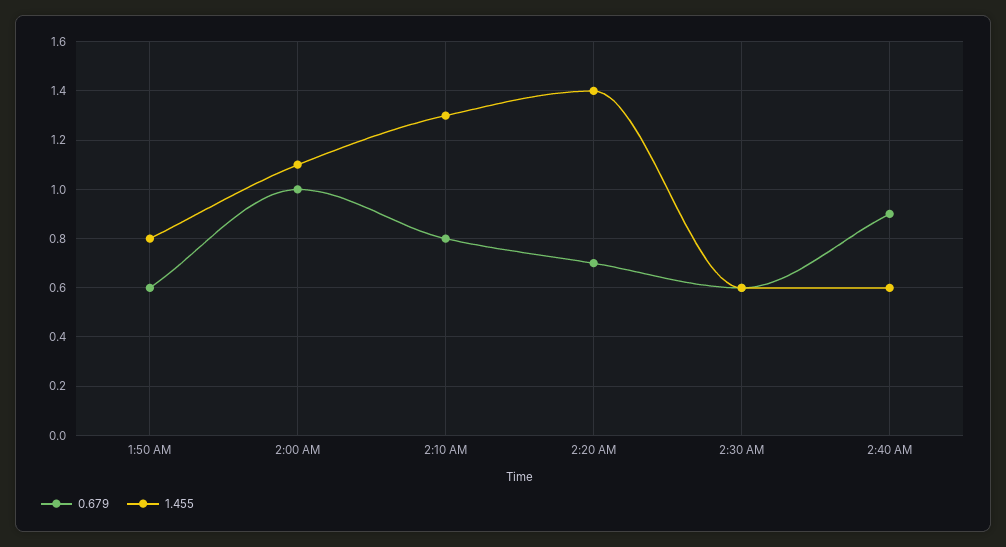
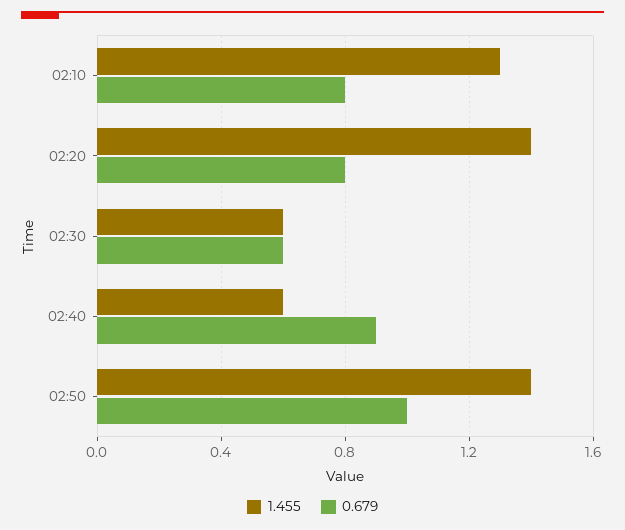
0.679, 1:50 AM: 0.6 -> none
1.455, 1:50 AM: 0.8 -> none
0.679, 2:00 AM: 1 -> none
1.455, 2:00 AM: 1.1 -> none
0.679, 2:20 AM: 0.7 -> 0.8
1.455, 02:50: none -> 1.4
0.679, 02:50: none -> 1

